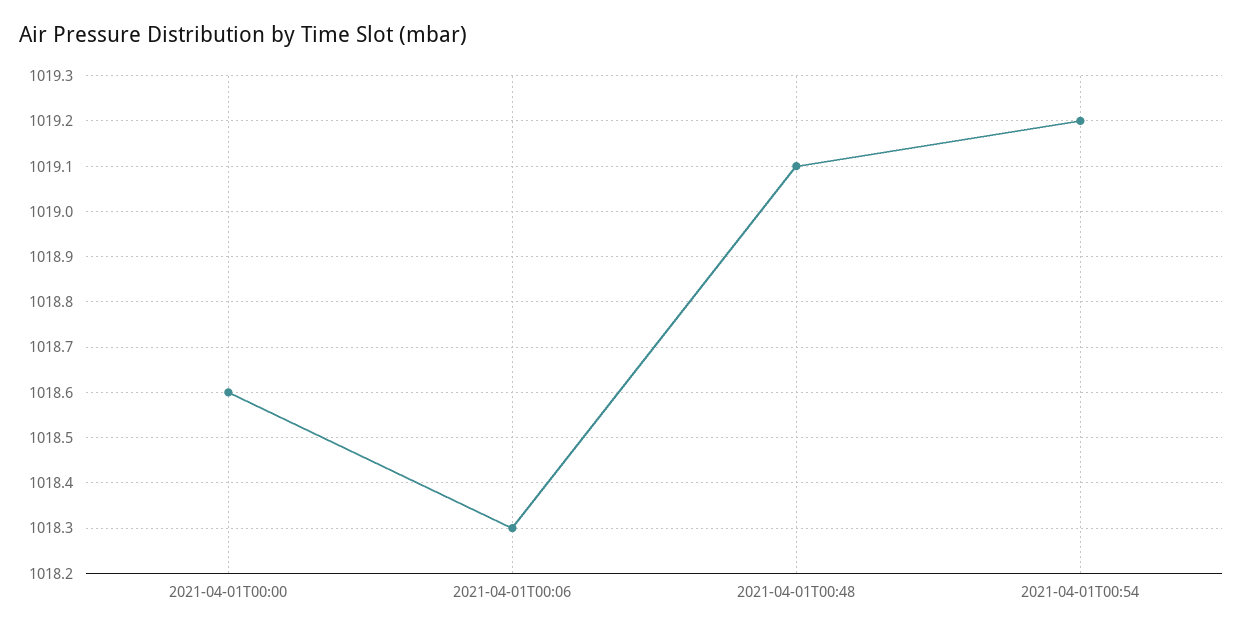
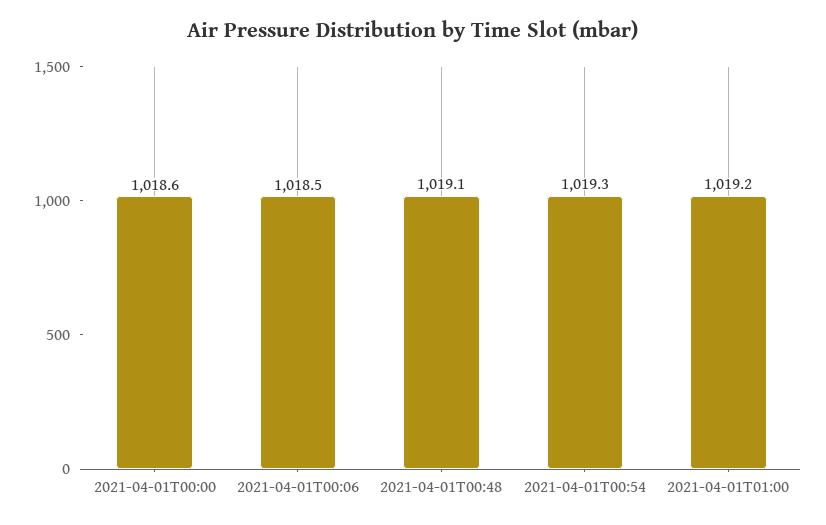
2021-04-01T00:06: 1018.3 -> 1018.5
2021-04-01T00:54: 1019.2 -> 1019.3
2021-04-01T01:00: none -> 1019.2

